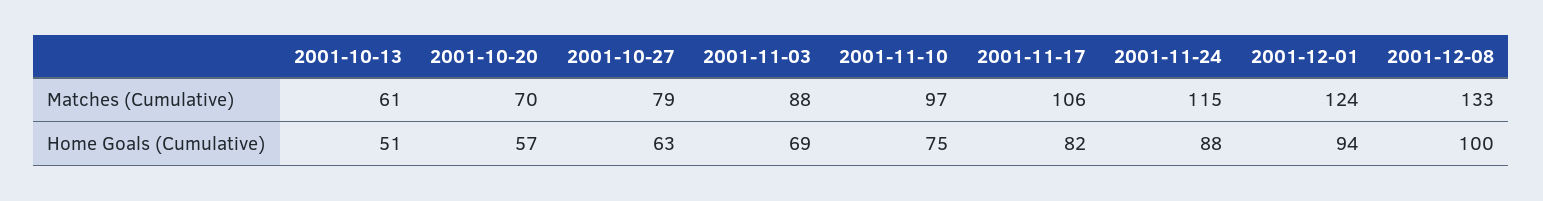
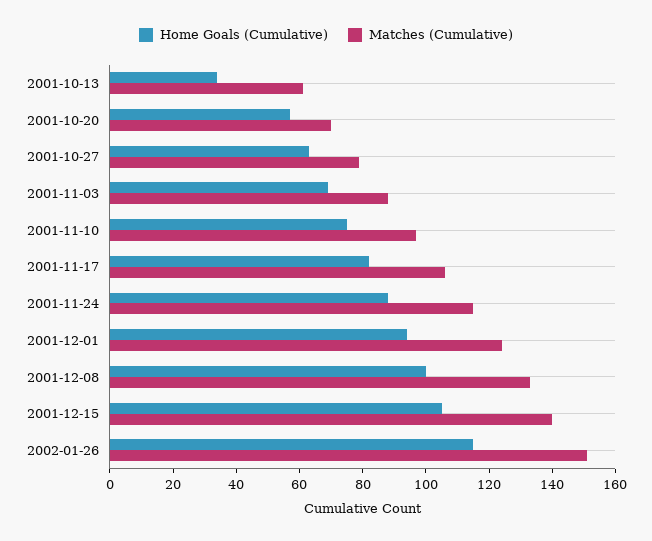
Home Goals (Cumulative), 2001-10-13: 51 -> 35
Home Goals (Cumulative), 2001-12-15: none -> 105
Matches (Cumulative), 2001-12-15: none -> 140
Home Goals (Cumulative), 2002-01-26: none -> 115
Matches (Cumulative), 2002-01-26: none -> 150

